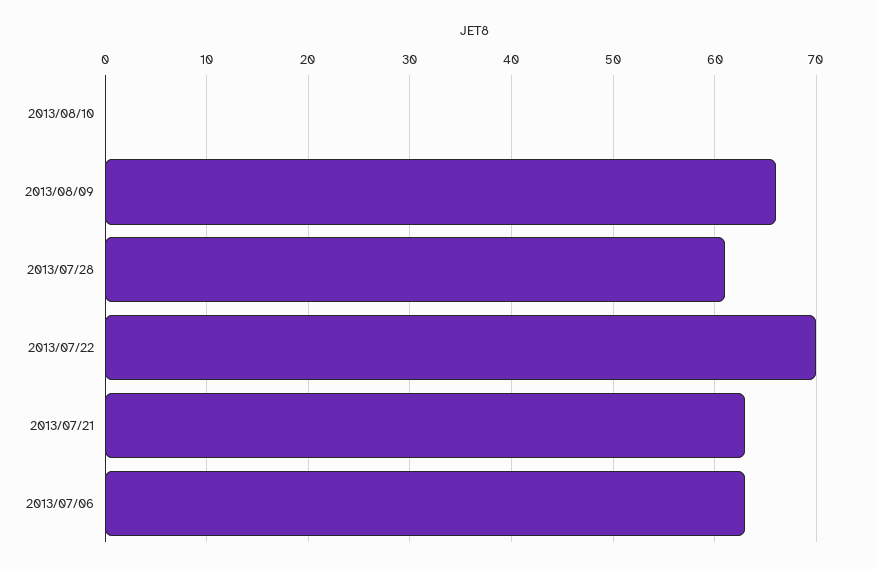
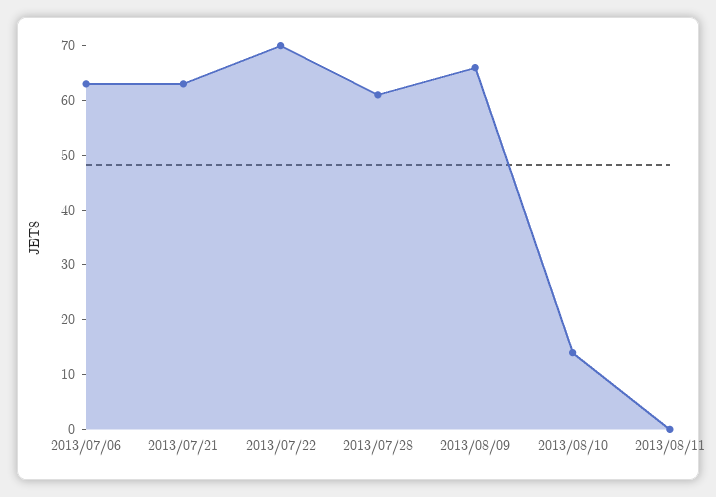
2013/08/10: 0 -> 15
2013/08/11: none -> 0

